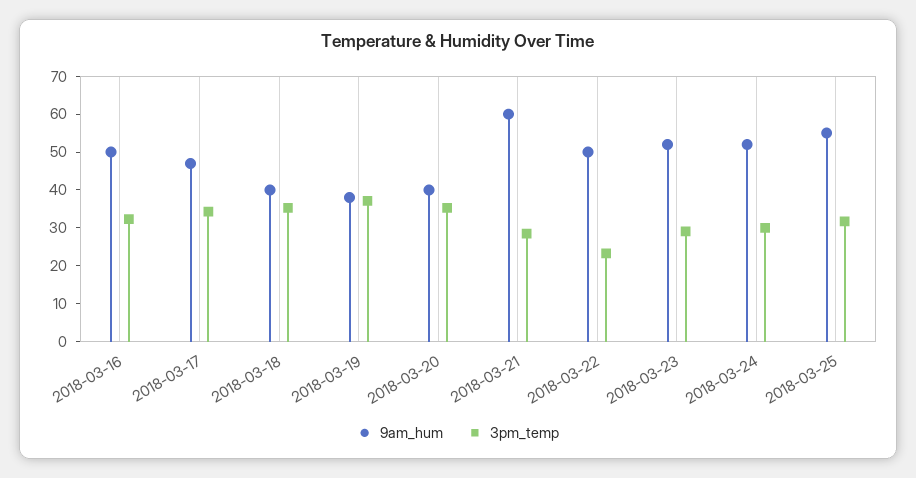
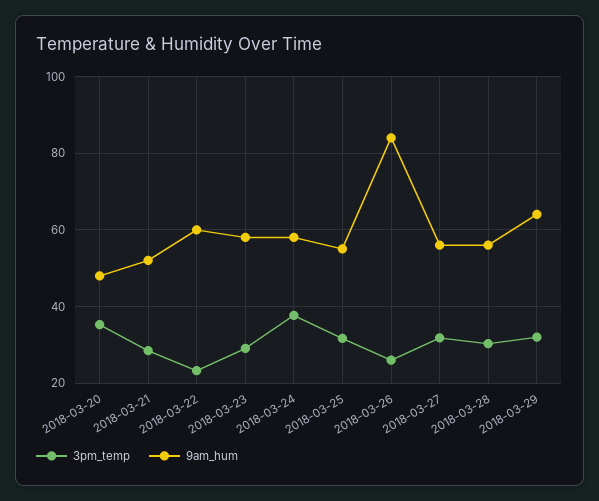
9am_hum, 2018-03-16: 50 -> none
3pm_temp, 2018-03-16: 32.5 -> none
9am_hum, 2018-03-17: 47.5 -> none
3pm_temp, 2018-03-17: 35 -> none
9am_hum, 2018-03-18: 40 -> none
3pm_temp, 2018-03-18: 35 -> none
9am_hum, 2018-03-19: 37.5 -> none
3pm_temp, 2018-03-19: 37.5 -> none
9am_hum, 2018-03-20: 40 -> 48
9am_hum, 2018-03-21: 60 -> 52
9am_hum, 2018-03-22: 50 -> 60
9am_hum, 2018-03-23: 52.5 -> 58
9am_hum, 2018-03-24: 52.5 -> 58
3pm_temp, 2018-03-24: 30 -> 38
3pm_temp, 2018-03-26: none -> 26
9am_hum, 2018-03-26: none -> 84
3pm_temp, 2018-03-27: none -> 32
9am_hum, 2018-03-27: none -> 56
3pm_temp, 2018-03-28: none -> 30
9am_hum, 2018-03-28: none -> 56
3pm_temp, 2018-03-29: none -> 32
9am_hum, 2018-03-29: none -> 64

